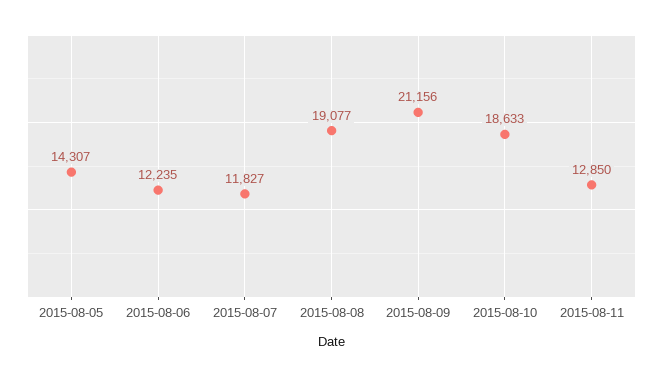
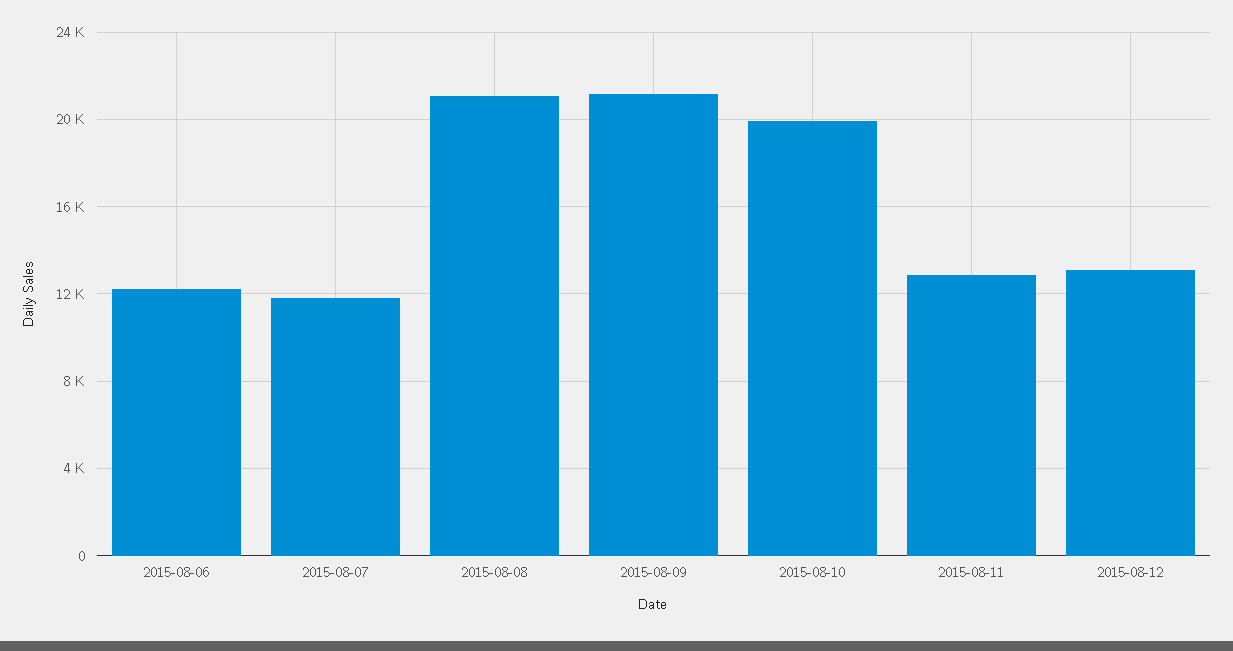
2015-08-05: 14307 -> none
2015-08-08: 19077 -> 21000
2015-08-10: 18633 -> 20000
2015-08-12: none -> 13000

